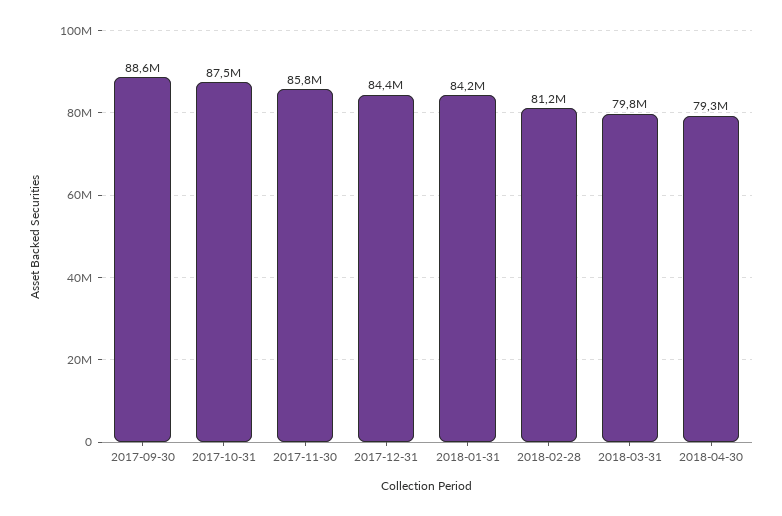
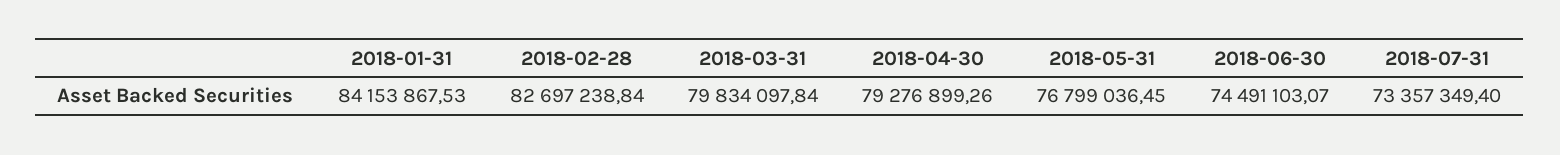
2017-09-30: 88600000 -> none
2017-10-31: 87500000 -> none
2017-11-30: 85800000 -> none
2017-12-31: 84400000 -> none
2018-02-28: 81200000 -> 82697238.84
2018-05-31: none -> 76799036.45
2018-06-30: none -> 74491103.07
2018-07-31: none -> 73357349.4

